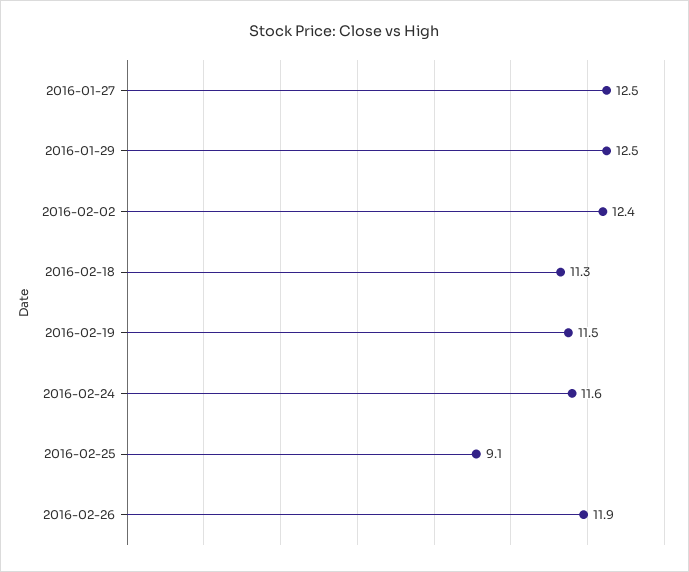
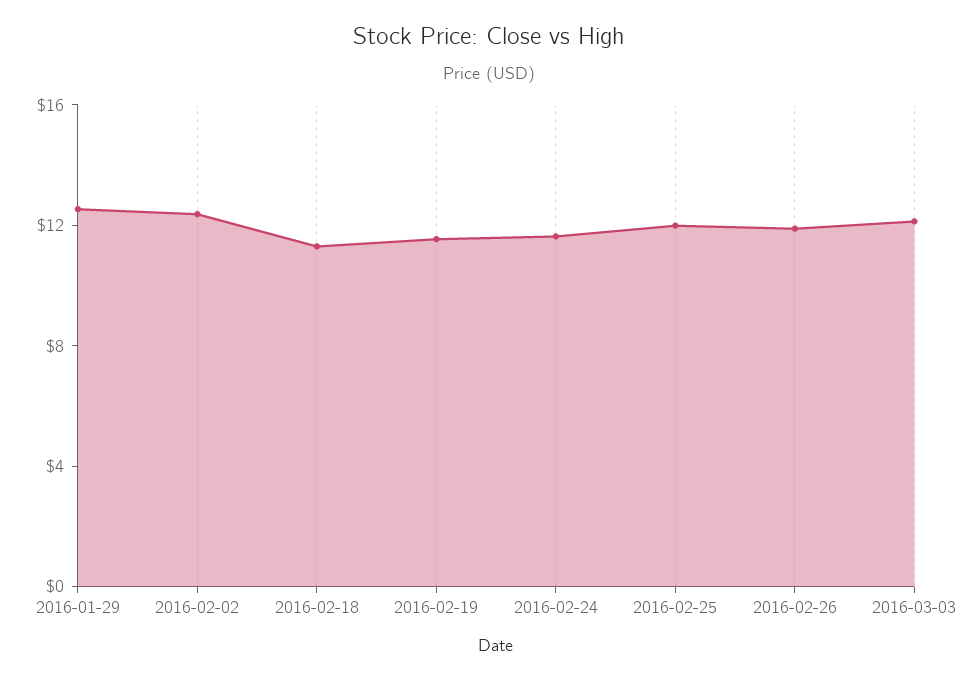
2016-01-27: 12.5 -> none
2016-02-25: 9.1 -> 12
2016-03-03: none -> 12

